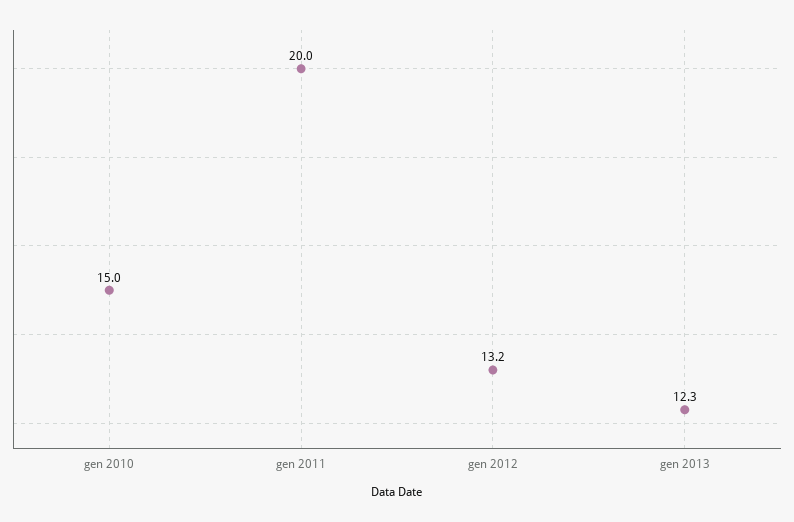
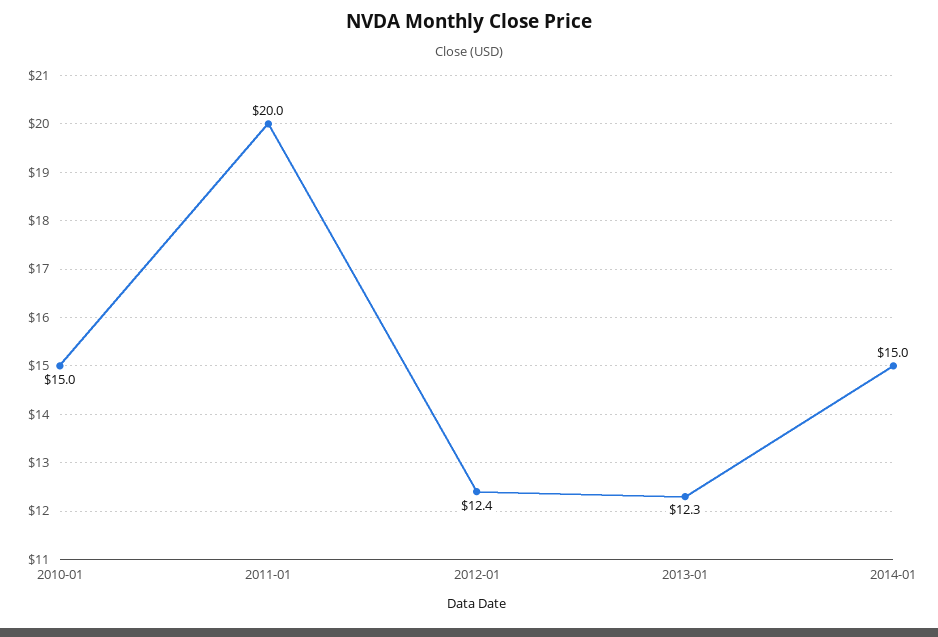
gen 2012: 13.2 -> 12.4
2014-01: none -> 15

